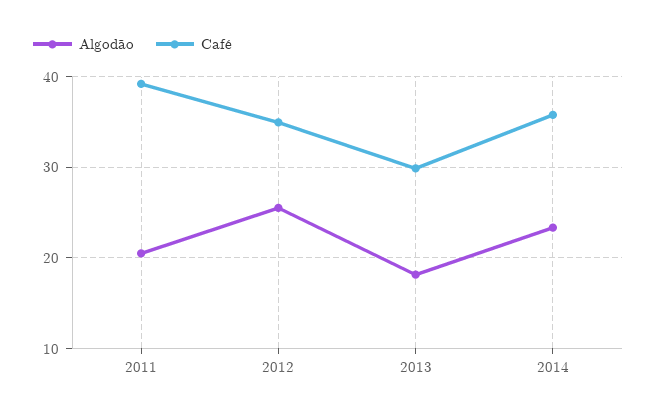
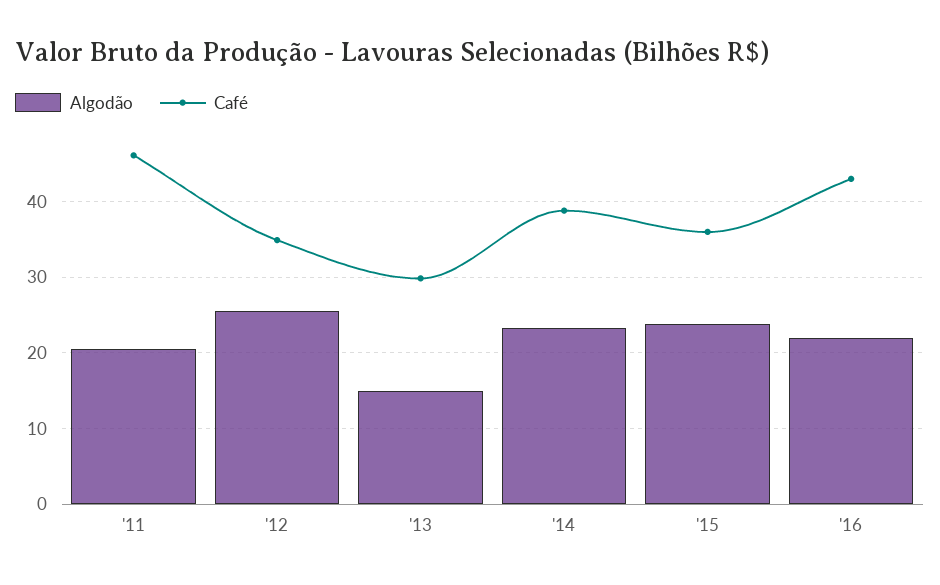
Café, 2011: 39 -> 46
Algodão, 2013: 18 -> 15
Café, 2014: 36 -> 39
Algodão, '15: none -> 24
Café, '15: none -> 36
Algodão, '16: none -> 22
Café, '16: none -> 43

